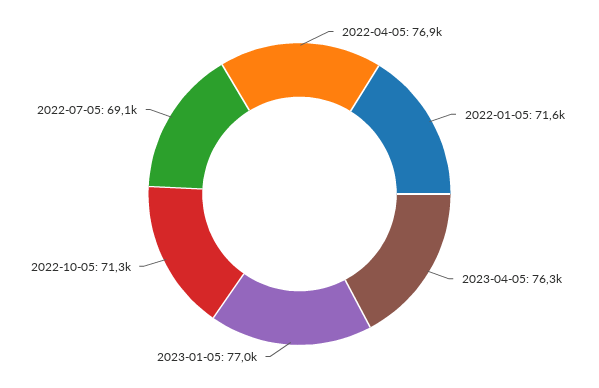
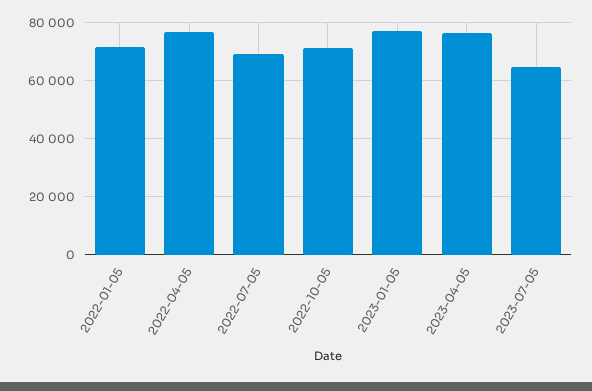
2023-07-05: none -> 65000

